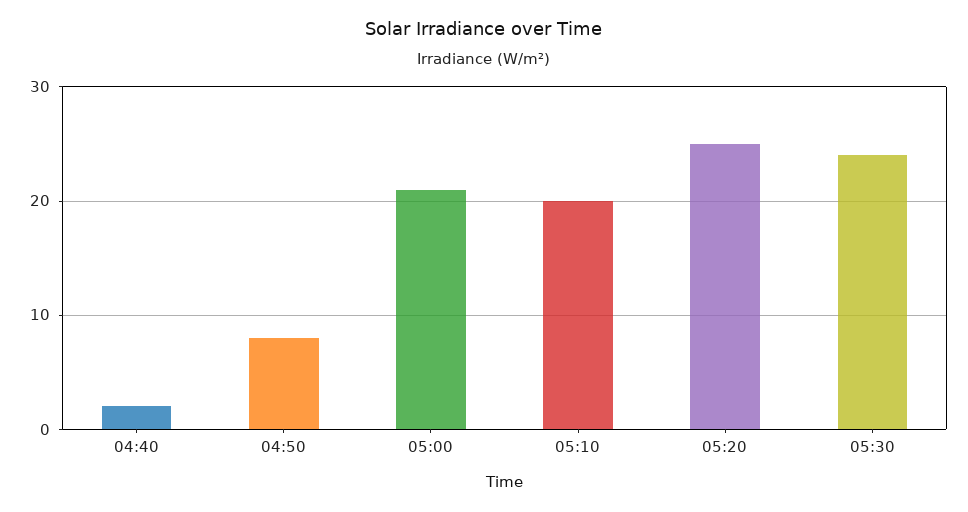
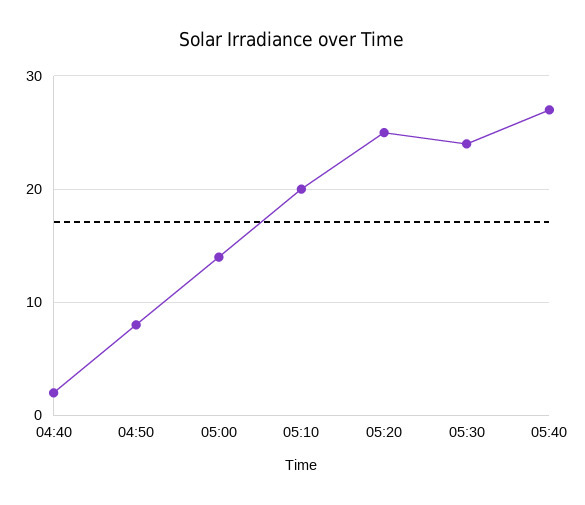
05:00: 21 -> 14
05:40: none -> 27

